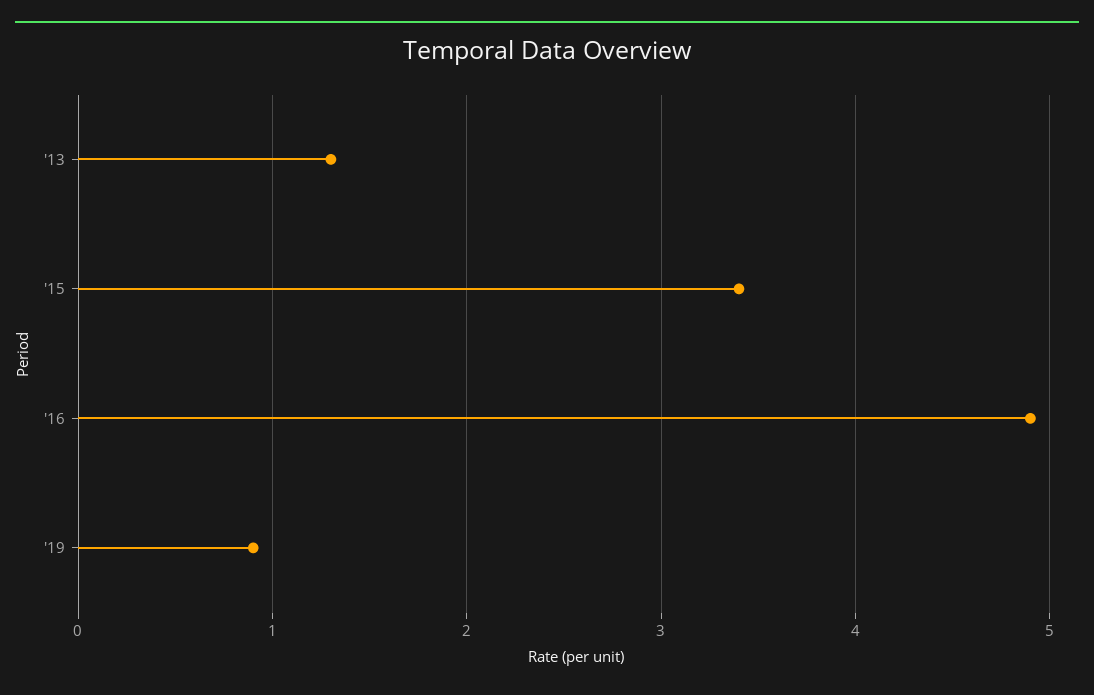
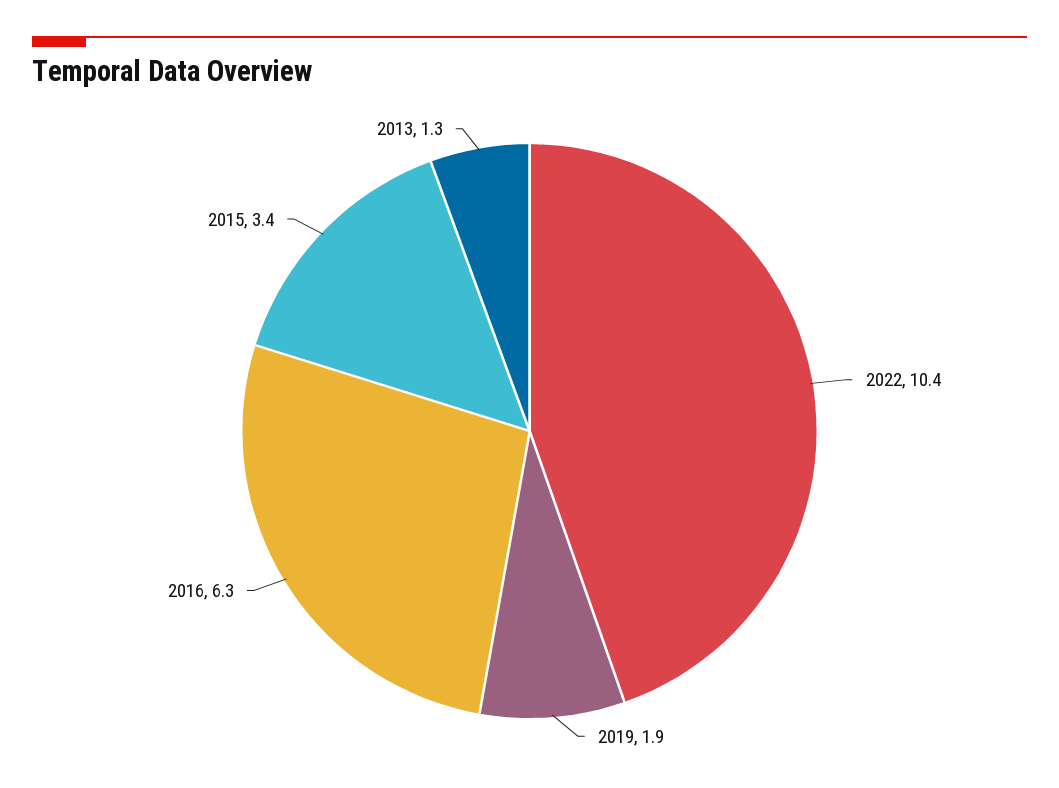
'16: 4.9 -> 6.3
'19: 0.9 -> 1.9
2022: none -> 10.4

